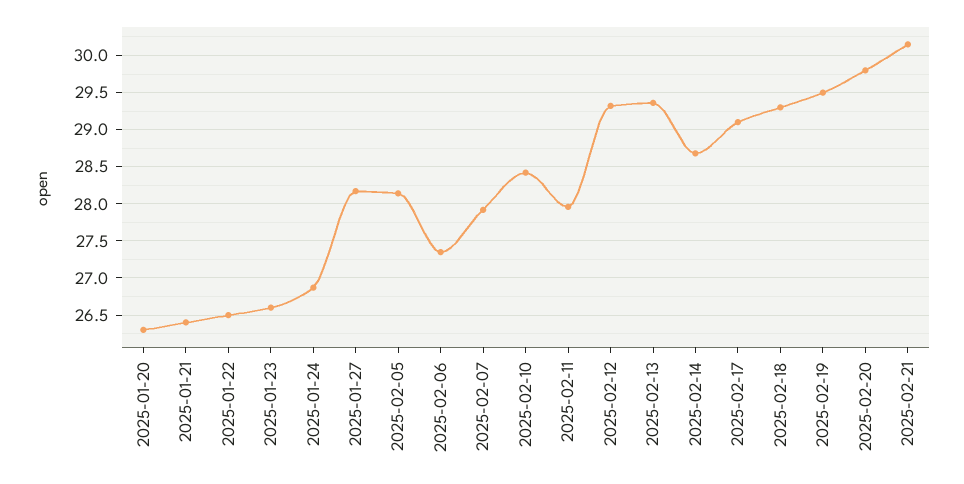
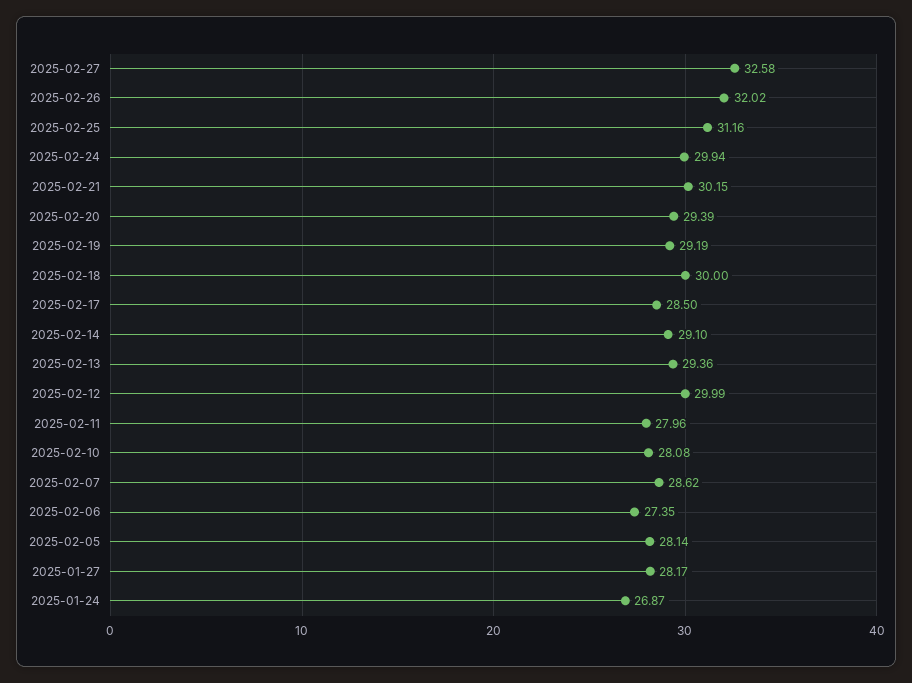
2025-01-20: 26.3 -> none
2025-01-21: 26.4 -> none
2025-01-22: 26.5 -> none
2025-01-23: 26.6 -> none
2025-02-07: 27.9 -> 28.62
2025-02-10: 28.4 -> 28.08
2025-02-12: 29.3 -> 29.99
2025-02-14: 28.7 -> 29.1
2025-02-17: 29.1 -> 28.5
2025-02-18: 29.3 -> 30
2025-02-19: 29.5 -> 29.19
2025-02-20: 29.8 -> 29.39
2025-02-27: none -> 32.58
2025-02-26: none -> 32.02
2025-02-25: none -> 31.16
2025-02-24: none -> 29.94

